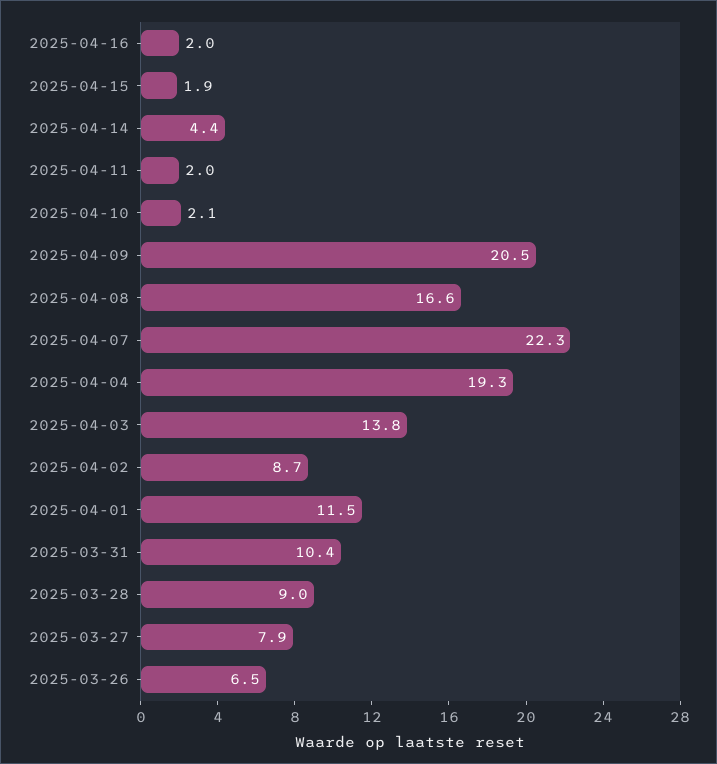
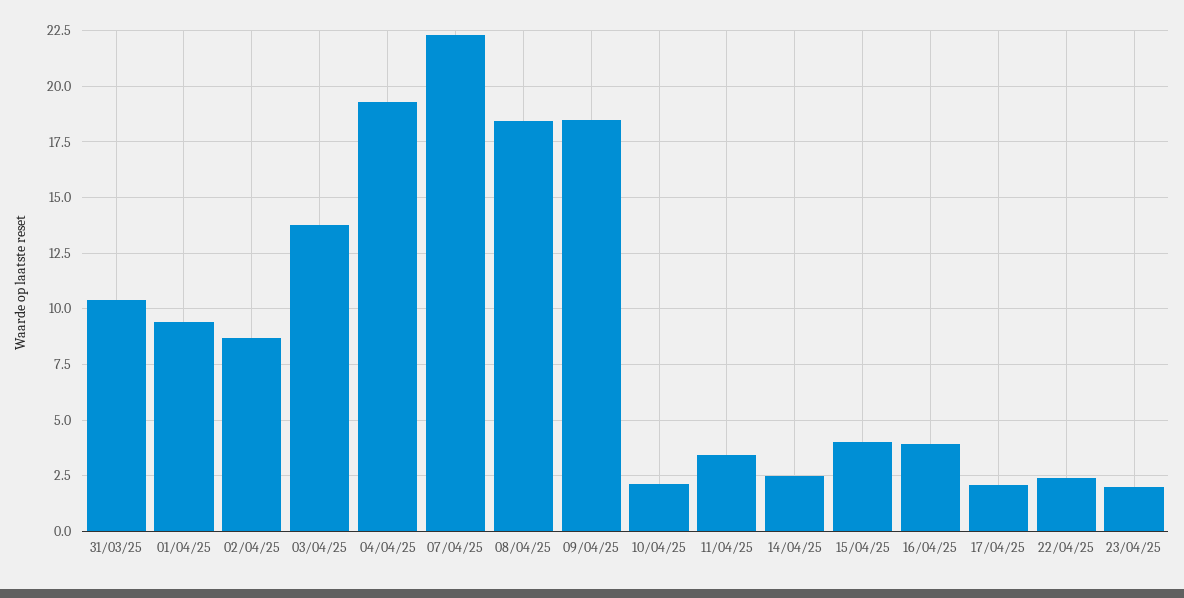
2025-04-16: 2 -> 4
2025-04-15: 1.9 -> 4
2025-04-14: 4.4 -> 2.5
2025-04-11: 2 -> 3.5
2025-04-09: 20.5 -> 18.5
2025-04-08: 16.6 -> 18.5
2025-04-01: 11.5 -> 9.5
2025-03-28: 9 -> none
2025-03-27: 7.9 -> none
2025-03-26: 6.5 -> none
17/04/25: none -> 2
22/04/25: none -> 2.5
23/04/25: none -> 2

